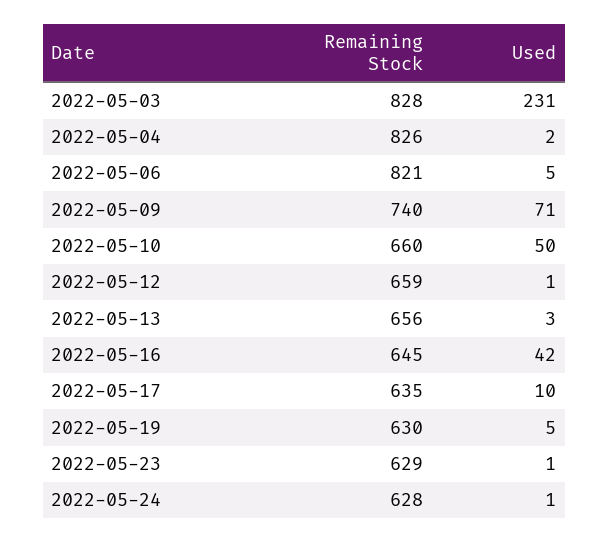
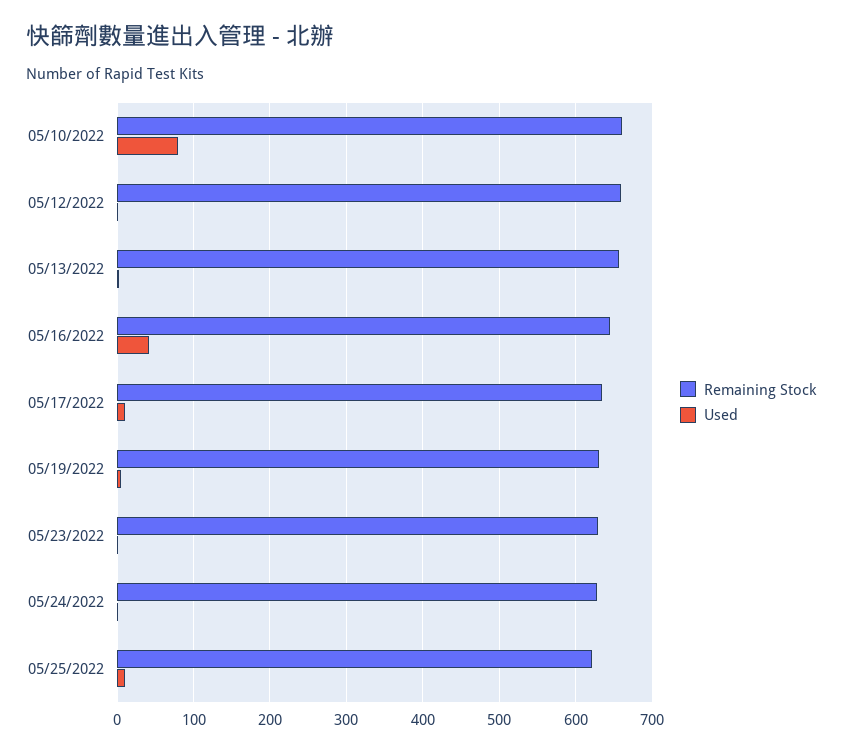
Remaining Stock, 2022-05-03: 828 -> none
Used, 2022-05-03: 231 -> none
Remaining Stock, 2022-05-04: 826 -> none
Used, 2022-05-04: 2 -> none
Remaining Stock, 2022-05-06: 821 -> none
Used, 2022-05-06: 5 -> none
Remaining Stock, 2022-05-09: 740 -> none
Used, 2022-05-09: 71 -> none
Used, 2022-05-10: 50 -> 80
Remaining Stock, 05/25/2022: none -> 620
Used, 05/25/2022: none -> 10

